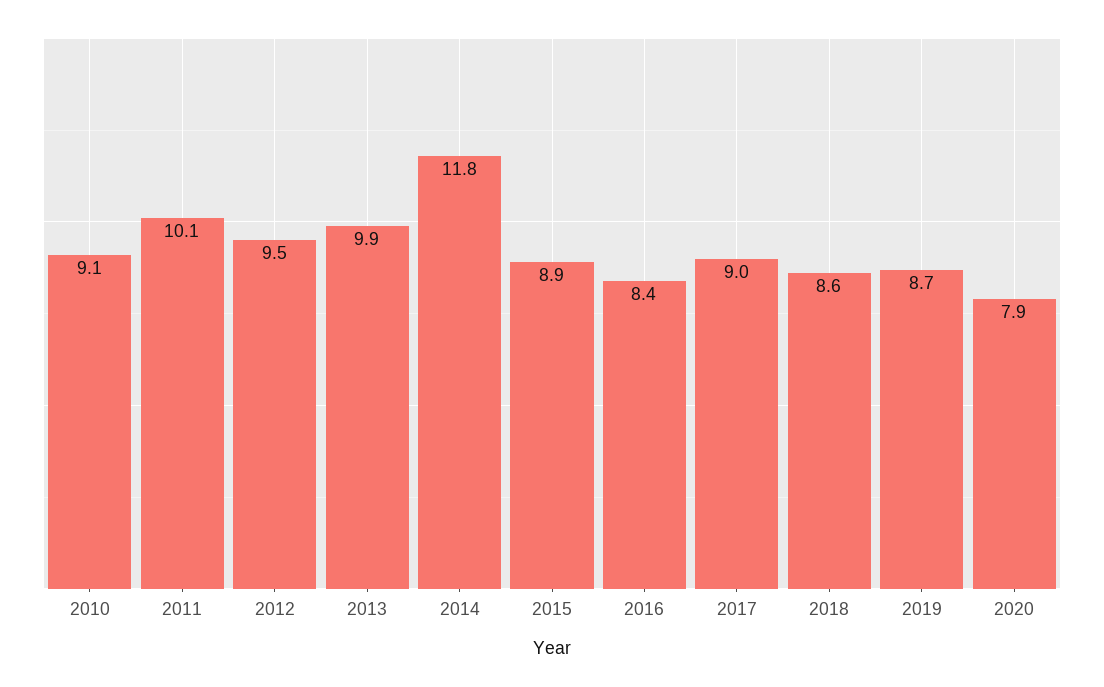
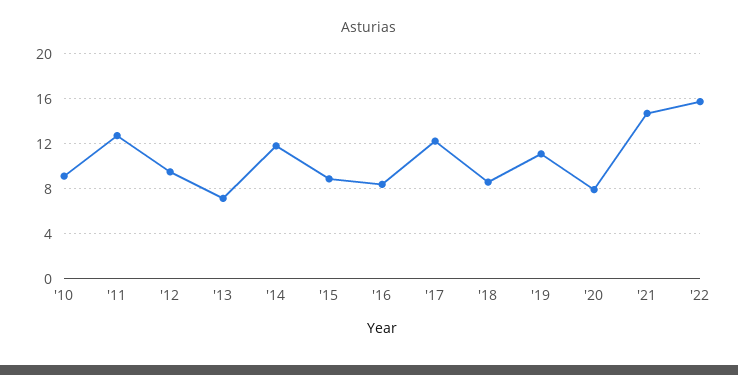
2011: 10.1 -> 13
2013: 9.9 -> 7
2017: 9 -> 12
2019: 8.7 -> 11
'21: none -> 15
'22: none -> 16

